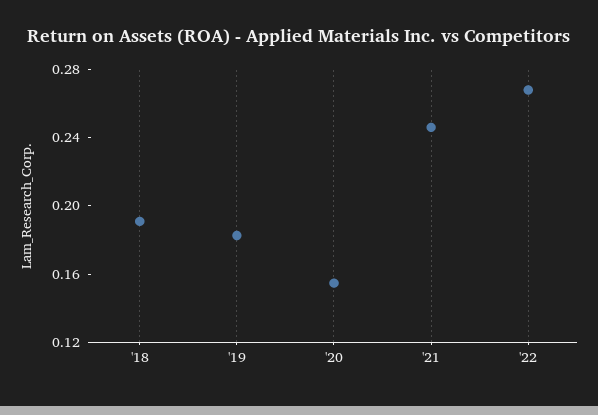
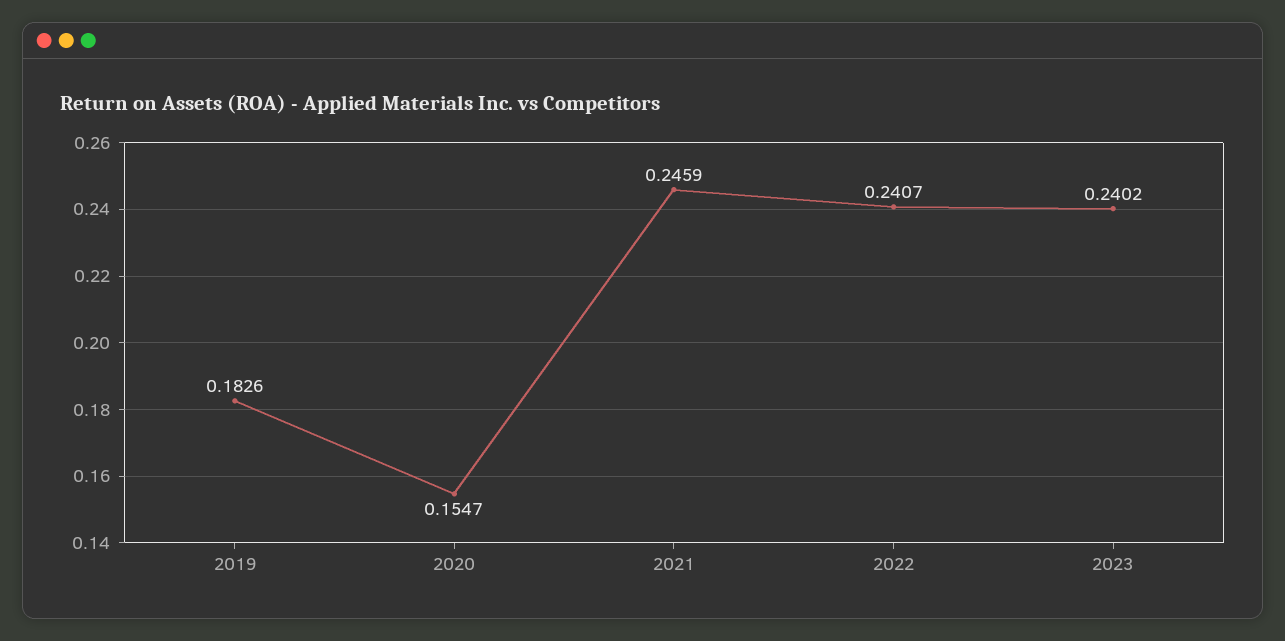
'18: 0.19 -> none
'22: 0.27 -> 0.2407
2023: none -> 0.2402

